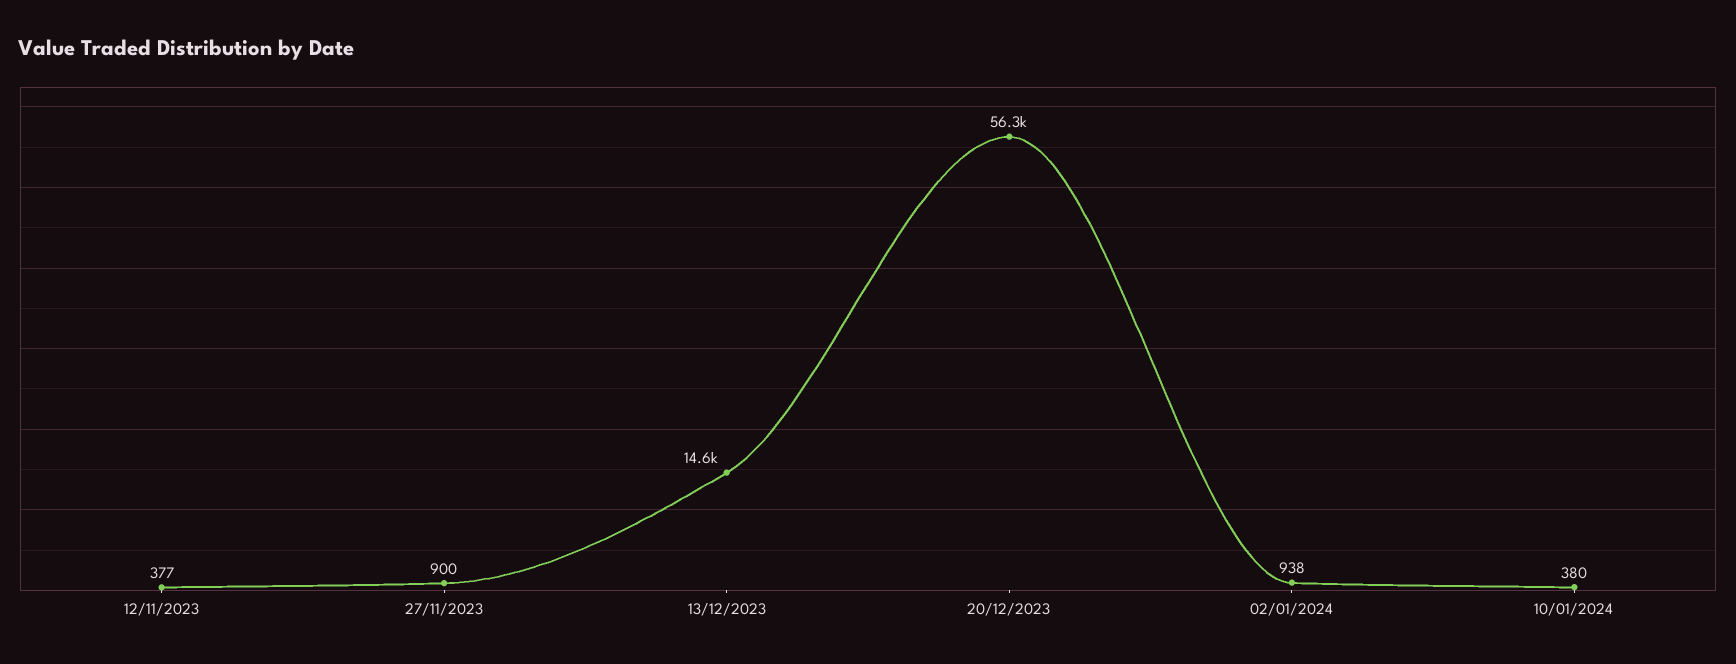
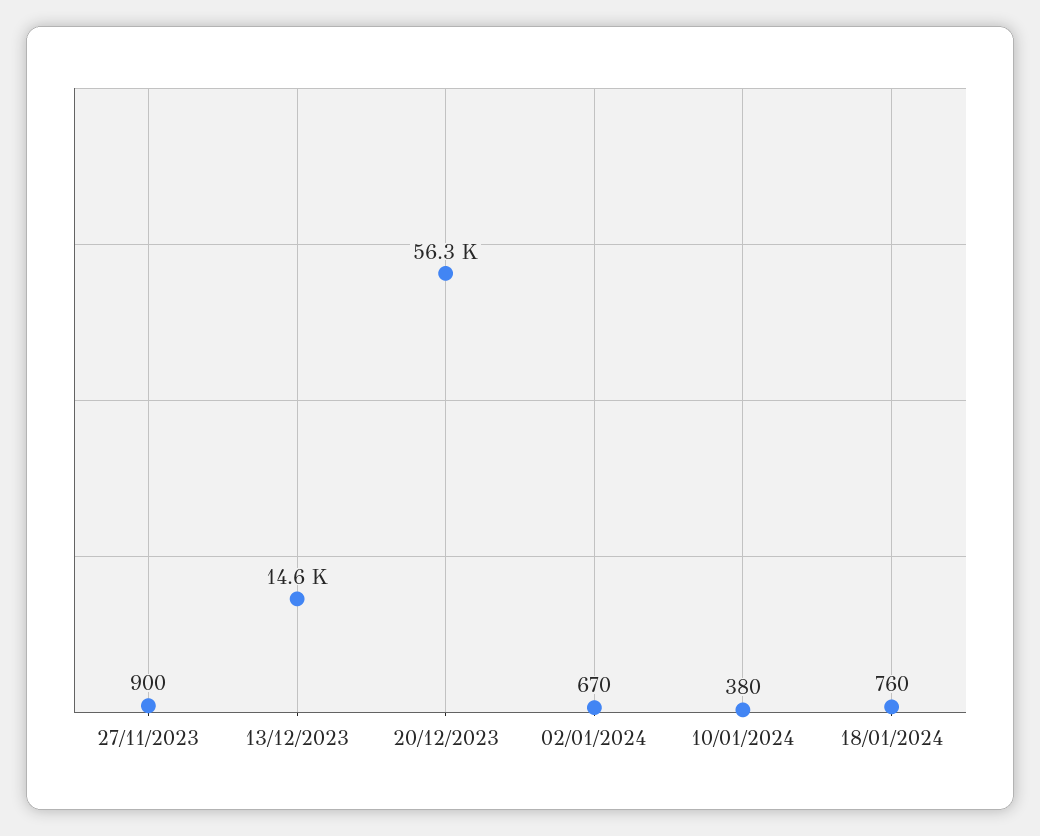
12/11/2023: 377 -> none
02/01/2024: 938 -> 670
18/01/2024: none -> 760

